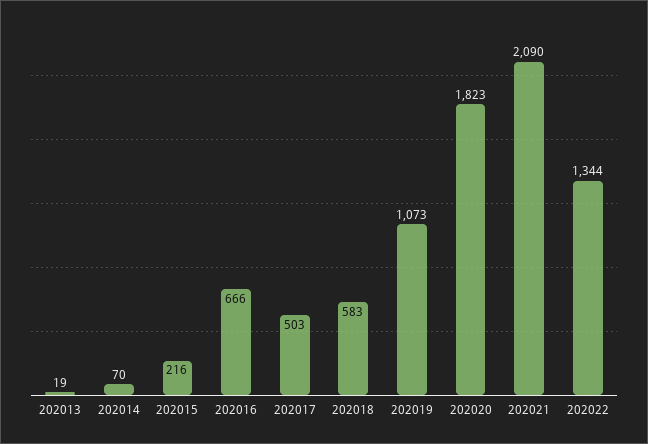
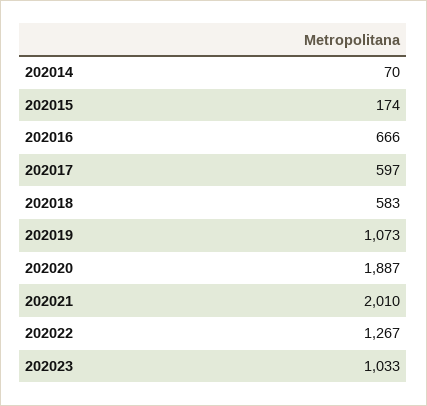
202013: 19 -> none
202015: 216 -> 174
202017: 503 -> 597
202020: 1823 -> 1887
202021: 2090 -> 2010
202022: 1344 -> 1267
202023: none -> 1033

